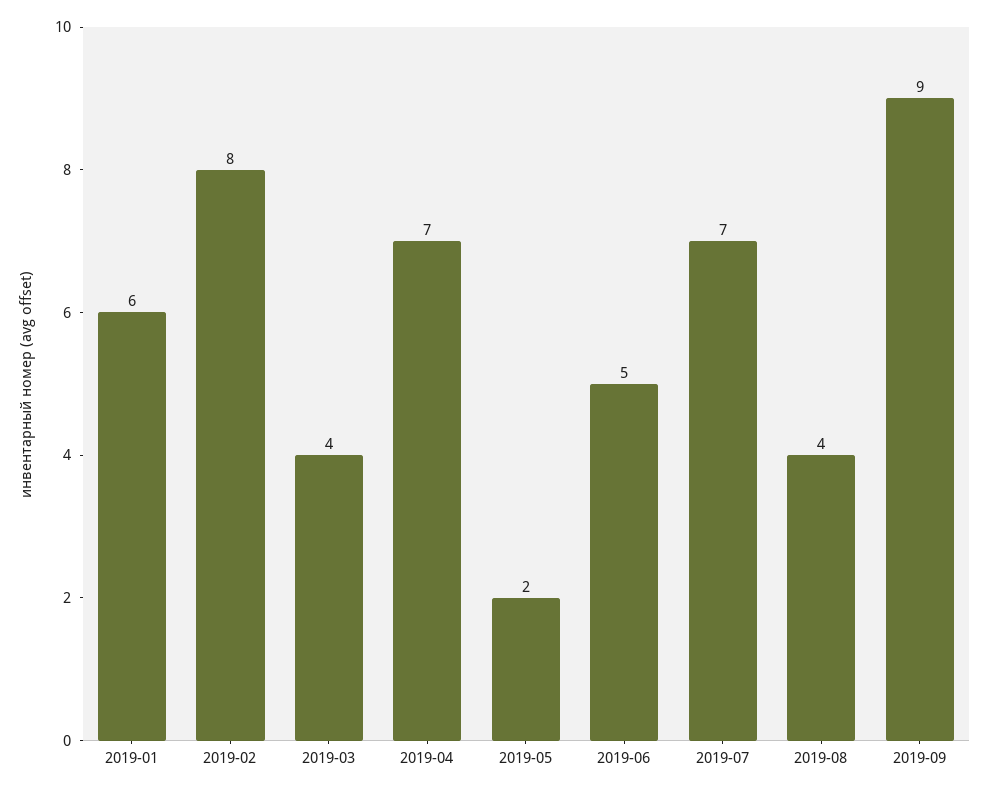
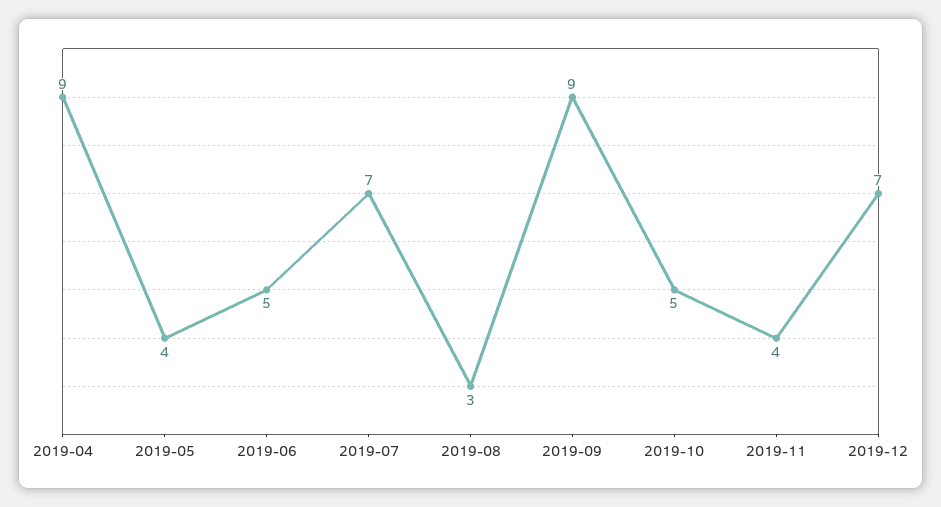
2019-01: 6 -> none
2019-02: 8 -> none
2019-03: 4 -> none
2019-04: 7 -> 9
2019-05: 2 -> 4
2019-08: 4 -> 3
2019-10: none -> 5
2019-11: none -> 4
2019-12: none -> 7

